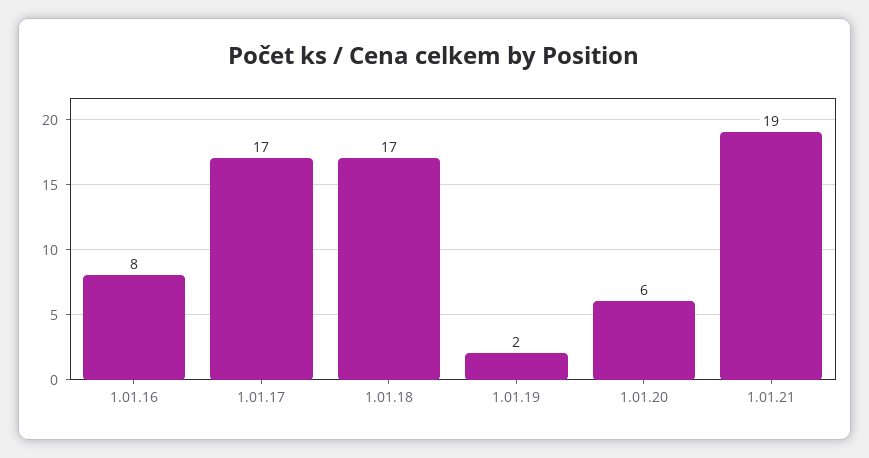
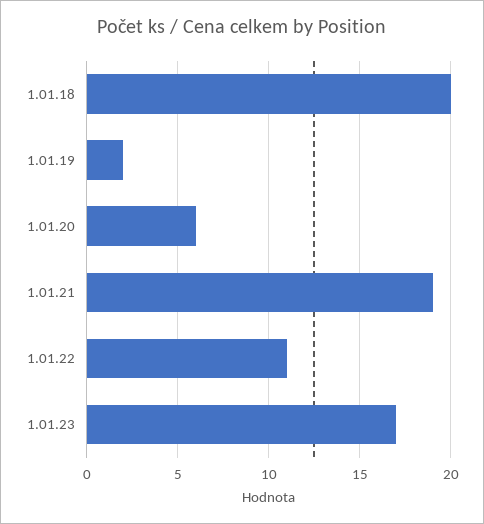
1.01.16: 8 -> none
1.01.17: 17 -> none
1.01.18: 17 -> 20
1.01.22: none -> 11
1.01.23: none -> 17

